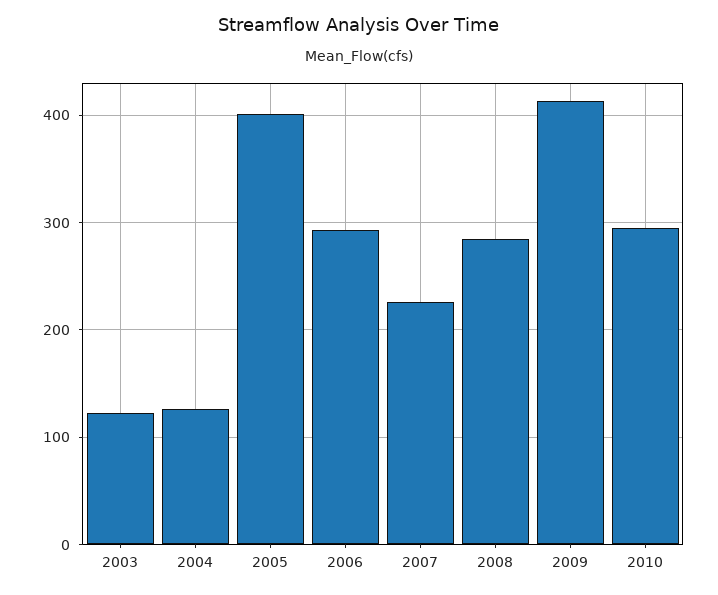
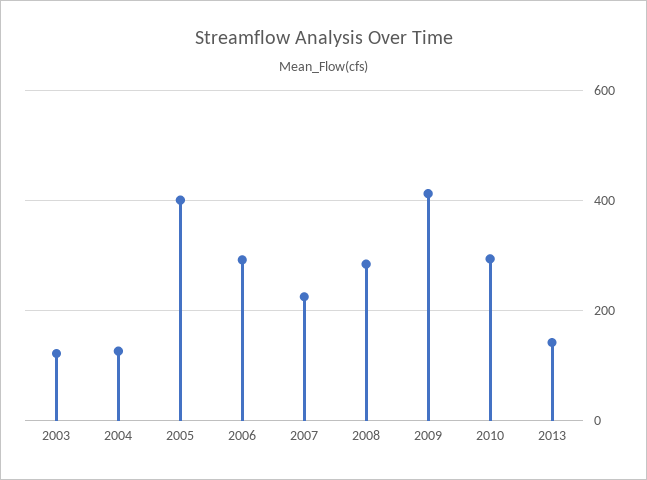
2013: none -> 140

